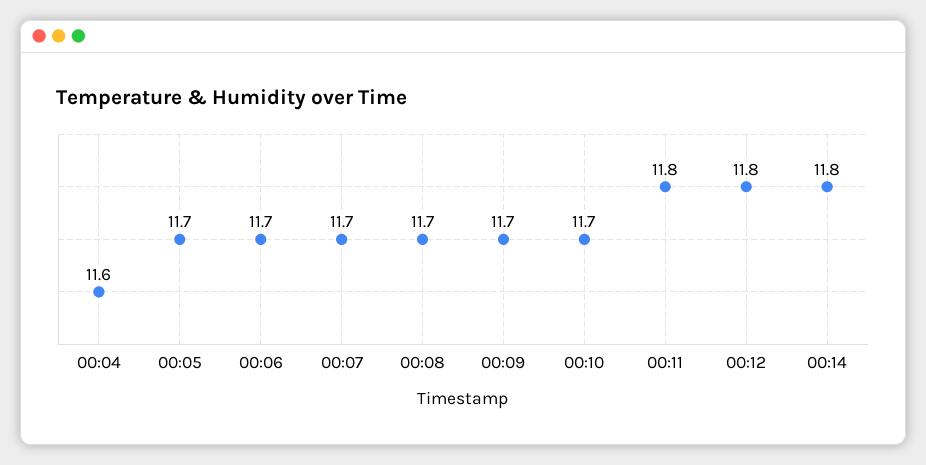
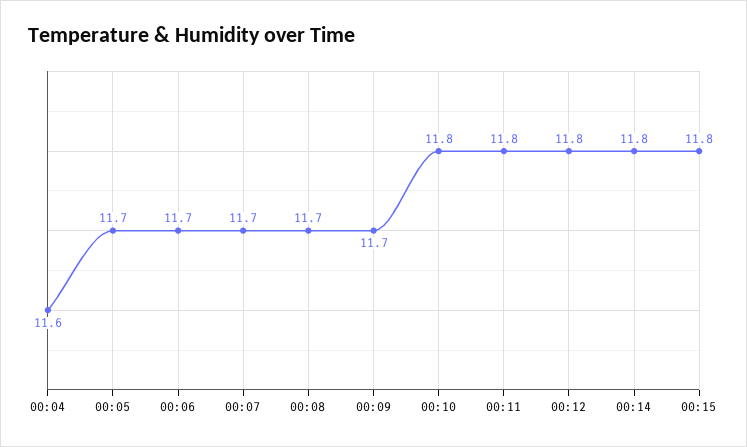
00:10: 11.7 -> 11.8
00:15: none -> 11.8

